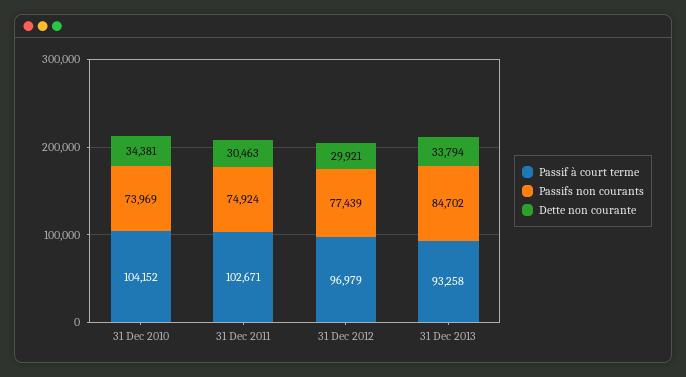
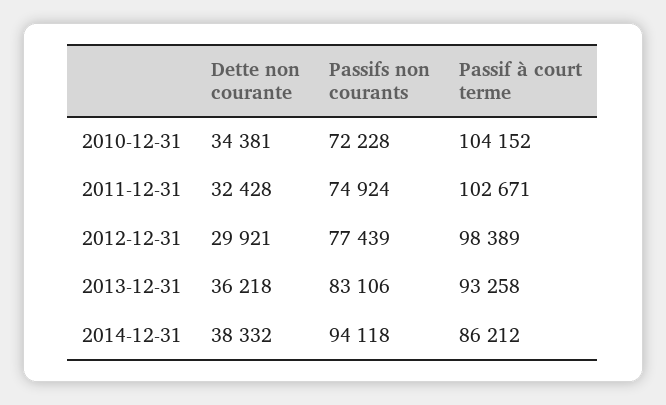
Passifs non courants, 31 Dec 2010: 73969 -> 72228
Dette non courante, 31 Dec 2011: 30463 -> 32428
Passif à court terme, 31 Dec 2012: 96979 -> 98389
Passifs non courants, 31 Dec 2013: 84702 -> 83106
Dette non courante, 31 Dec 2013: 33794 -> 36218
Dette non courante, 2014-12-31: none -> 38332
Passifs non courants, 2014-12-31: none -> 94118
Passif à court terme, 2014-12-31: none -> 86212

